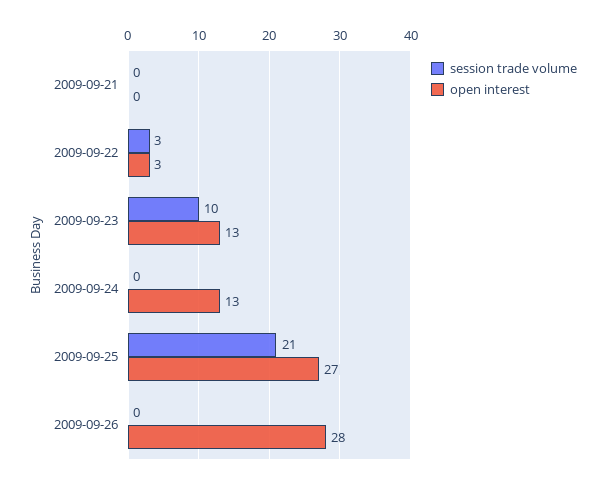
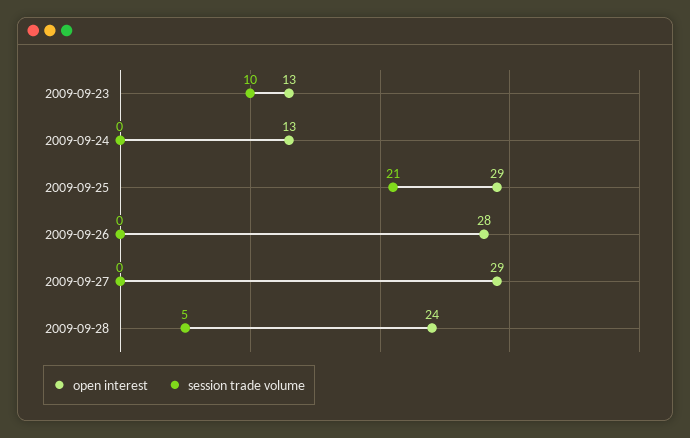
session trade volume, 2009-09-21: 0 -> none
open interest, 2009-09-21: 0 -> none
session trade volume, 2009-09-22: 3 -> none
open interest, 2009-09-22: 3 -> none
open interest, 2009-09-25: 27 -> 29
open interest, 2009-09-27: none -> 29
session trade volume, 2009-09-27: none -> 0
open interest, 2009-09-28: none -> 24
session trade volume, 2009-09-28: none -> 5

